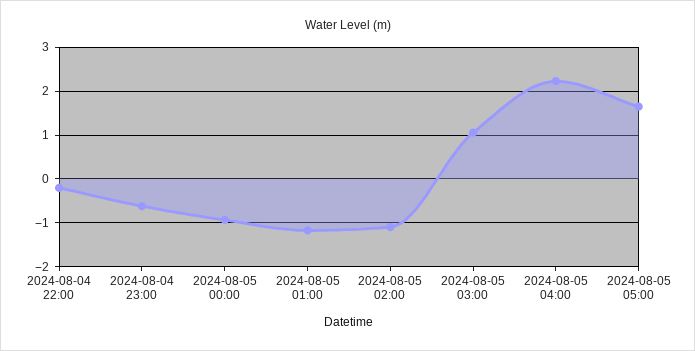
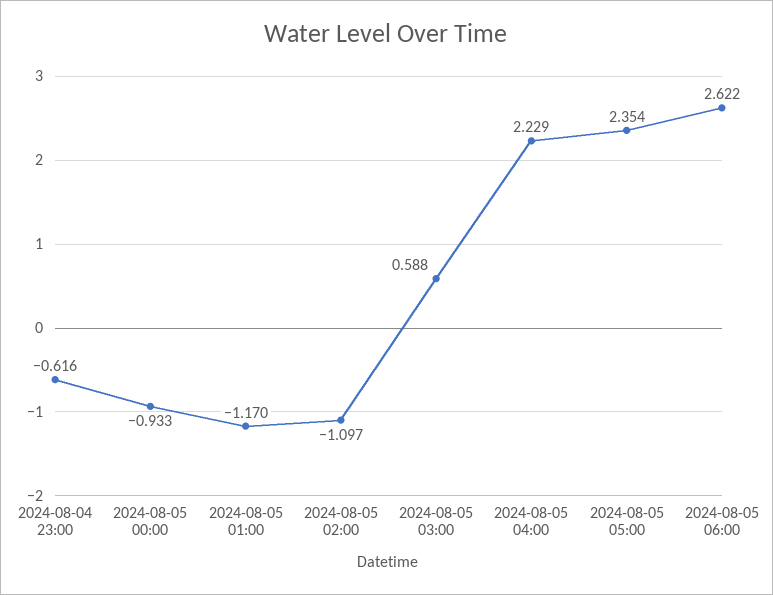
2024-08-04 22:00: -0.2 -> none
2024-08-05 03:00: 1 -> 0.588
2024-08-05 05:00: 1.6 -> 2.354
2024-08-05 06:00: none -> 2.622

